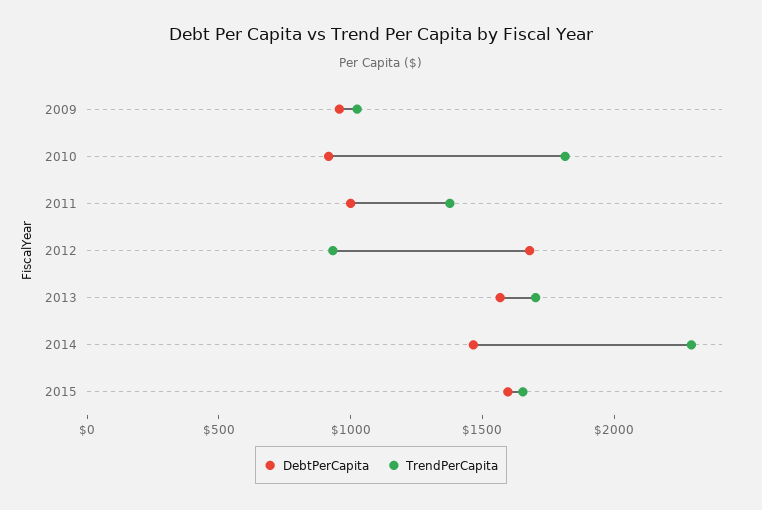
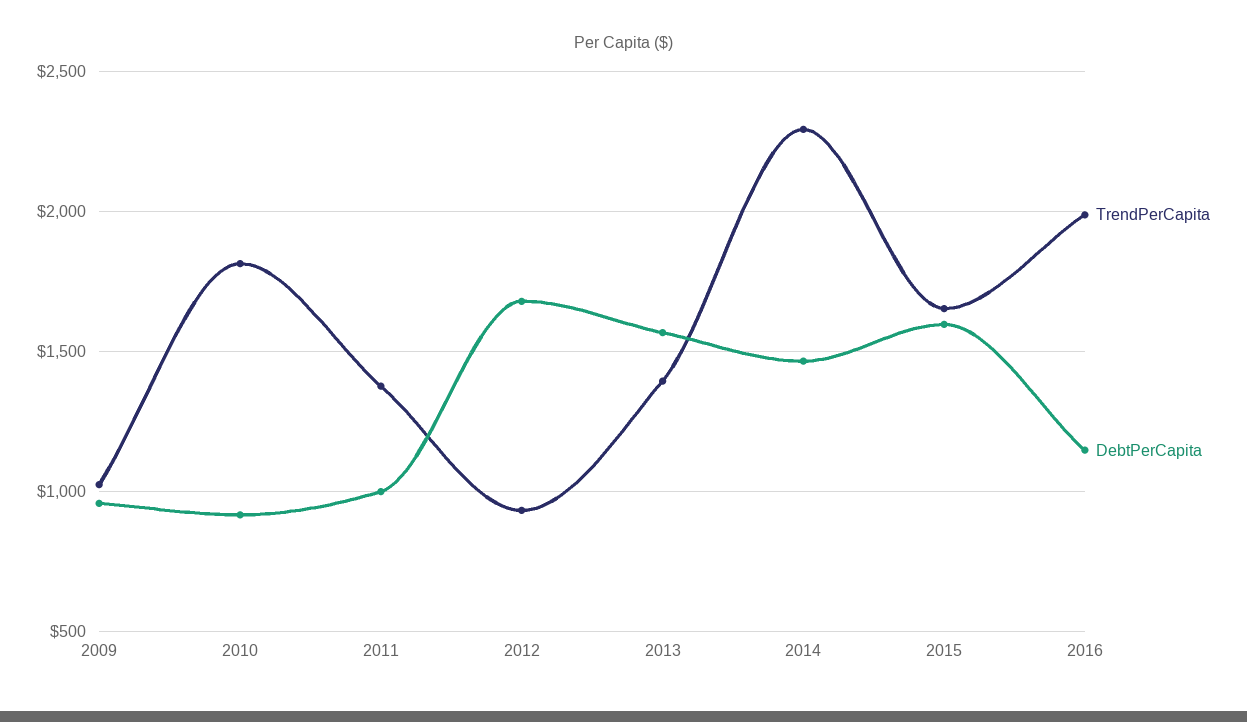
TrendPerCapita, 2013: 1700 -> 1400
TrendPerCapita, 2016: none -> 2000
DebtPerCapita, 2016: none -> 1150

